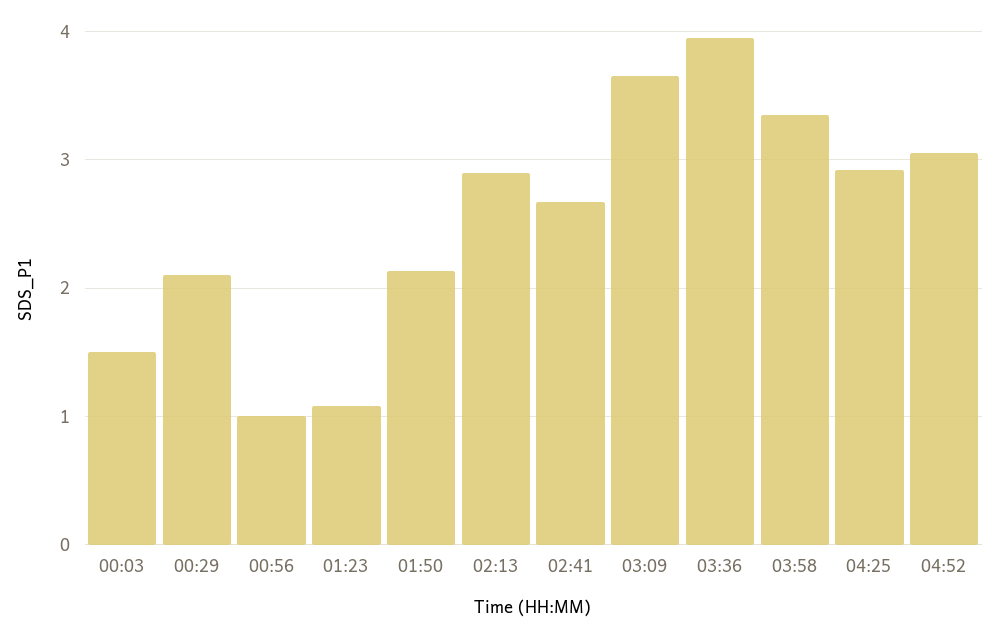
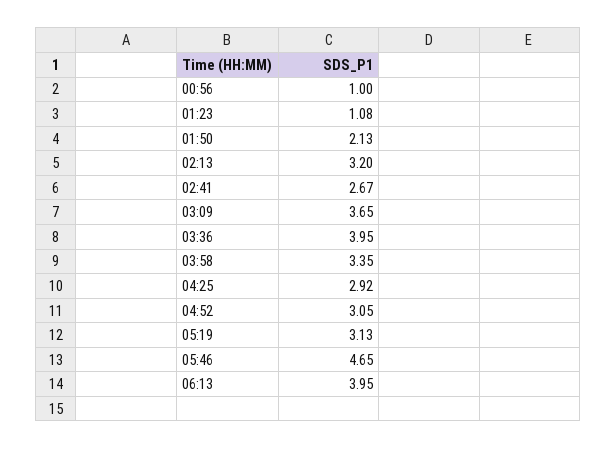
00:03: 1.5 -> none
00:29: 2.1 -> none
02:13: 2.9 -> 3.2
05:19: none -> 3.13
05:46: none -> 4.65
06:13: none -> 3.95

